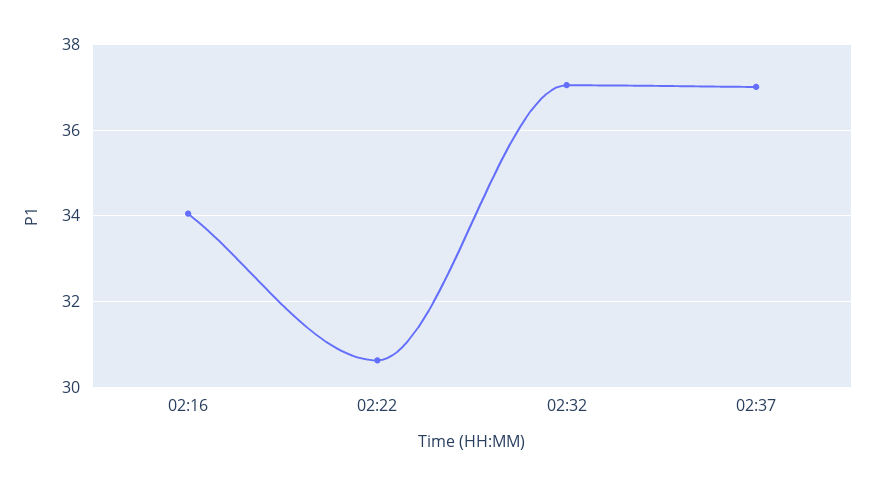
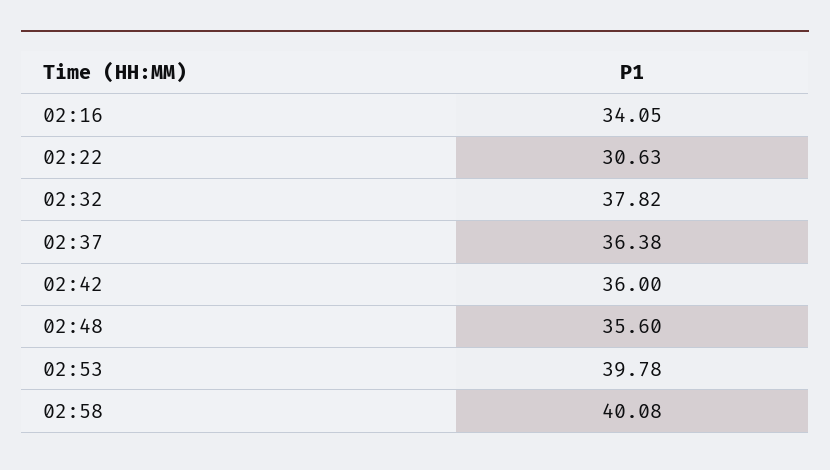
02:32: 37 -> 37.82
02:37: 37 -> 36.38
02:42: none -> 36
02:48: none -> 35.6
02:53: none -> 39.78
02:58: none -> 40.08

